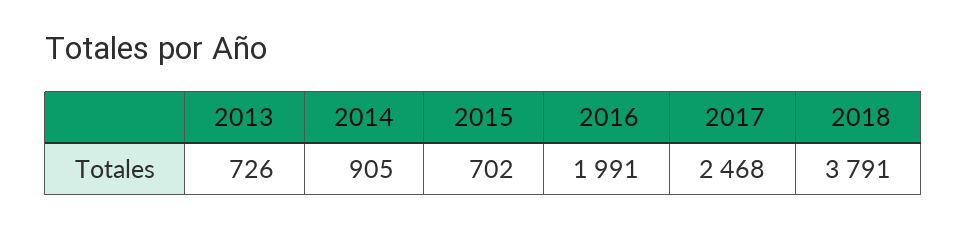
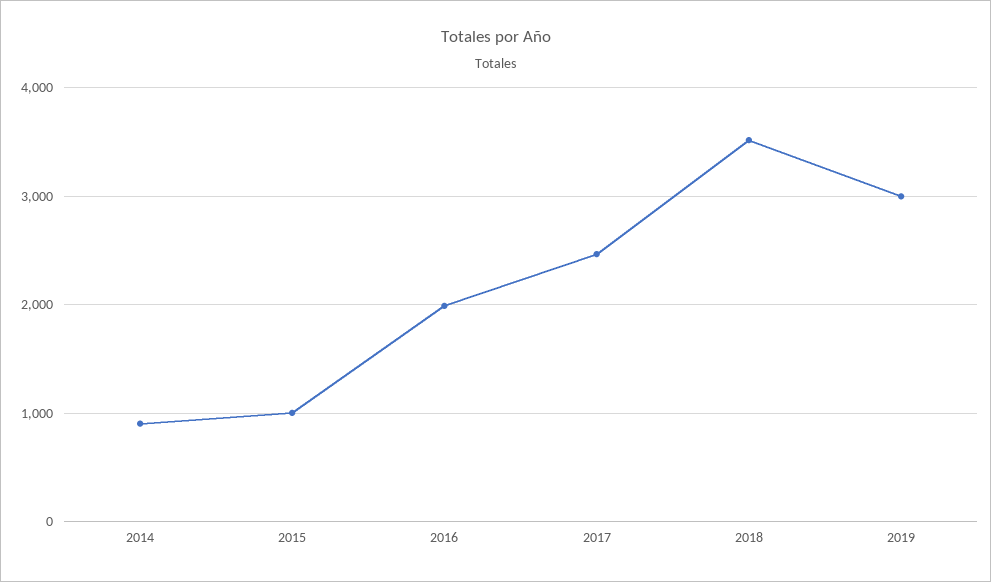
2013: 726 -> none
2015: 702 -> 1000
2018: 3791 -> 3500
2019: none -> 3000

